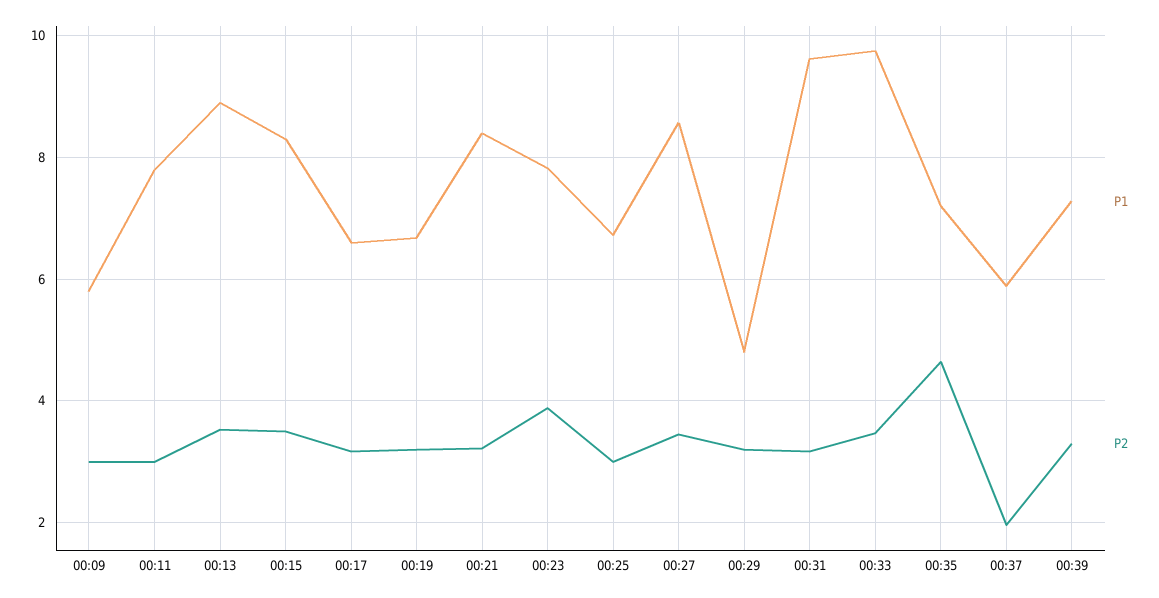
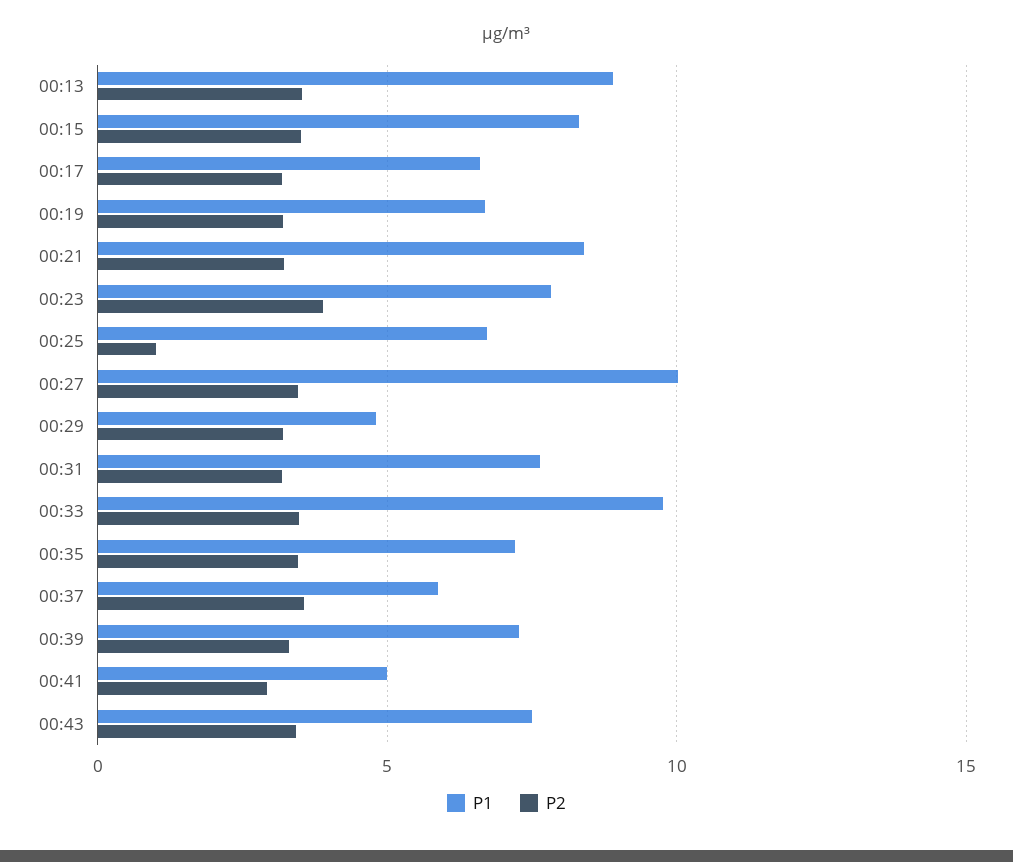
P1, 00:09: 5.8 -> none
P2, 00:09: 3 -> none
P1, 00:11: 7.8 -> none
P2, 00:11: 3 -> none
P2, 00:25: 3 -> 1
P1, 00:27: 8.6 -> 10
P1, 00:31: 9.6 -> 7.5
P2, 00:35: 4.6 -> 3.5
P2, 00:37: 2 -> 3.5
P1, 00:41: none -> 5
P2, 00:41: none -> 3
P1, 00:43: none -> 7.5
P2, 00:43: none -> 3.5

